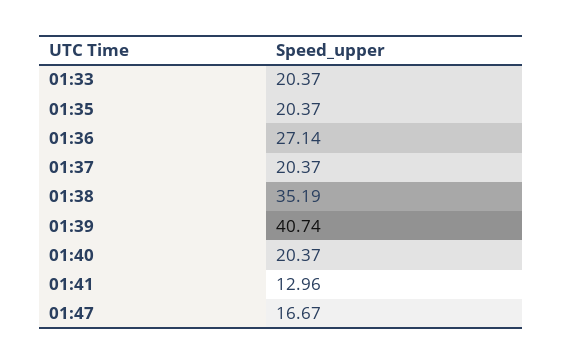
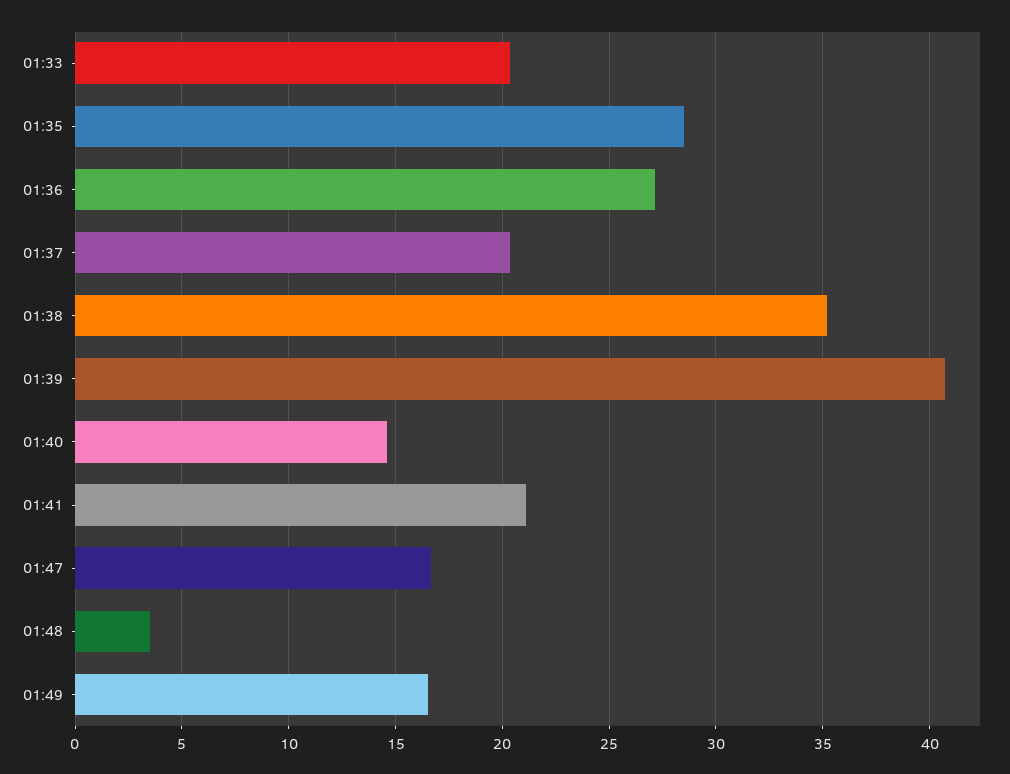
01:35: 20.37 -> 28.5
01:40: 20.37 -> 14.5
01:41: 12.96 -> 21
01:48: none -> 3.5
01:49: none -> 16.5

